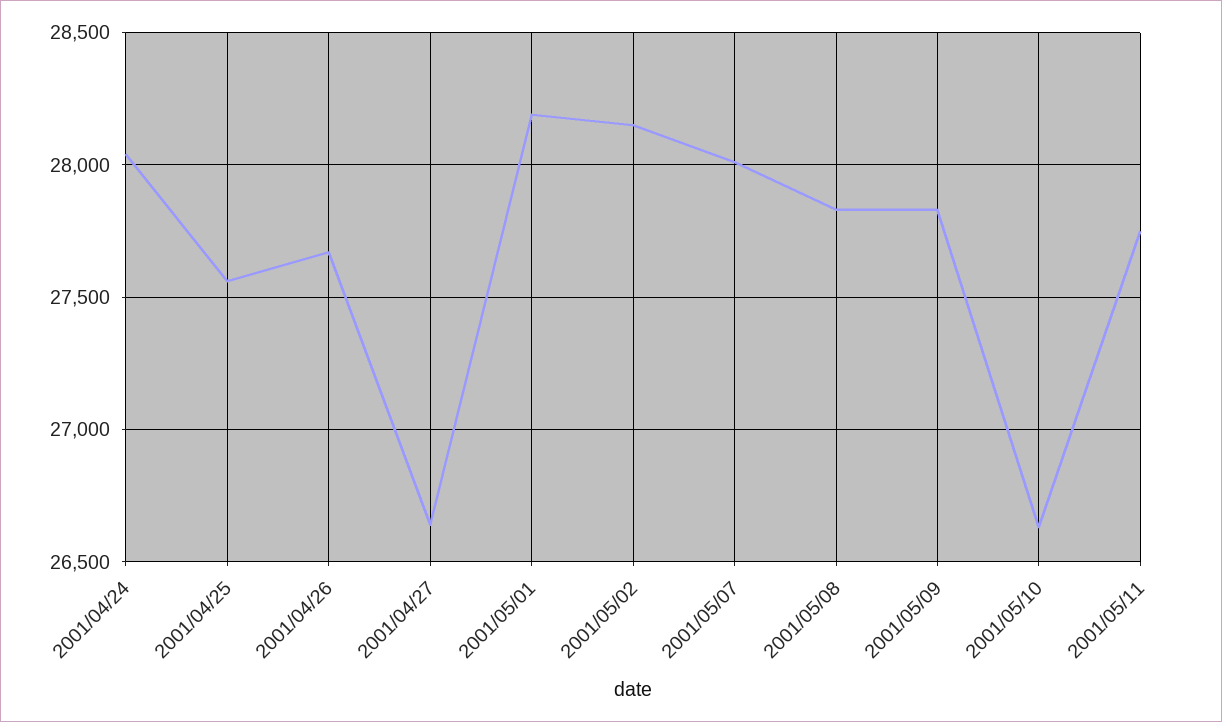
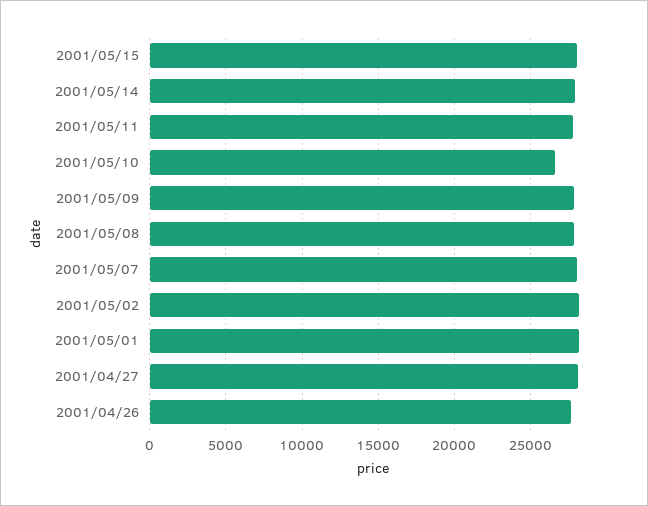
2001/04/24: 28050 -> none
2001/04/25: 27550 -> none
2001/04/27: 26650 -> 28000
2001/05/15: none -> 28000
2001/05/14: none -> 28000

